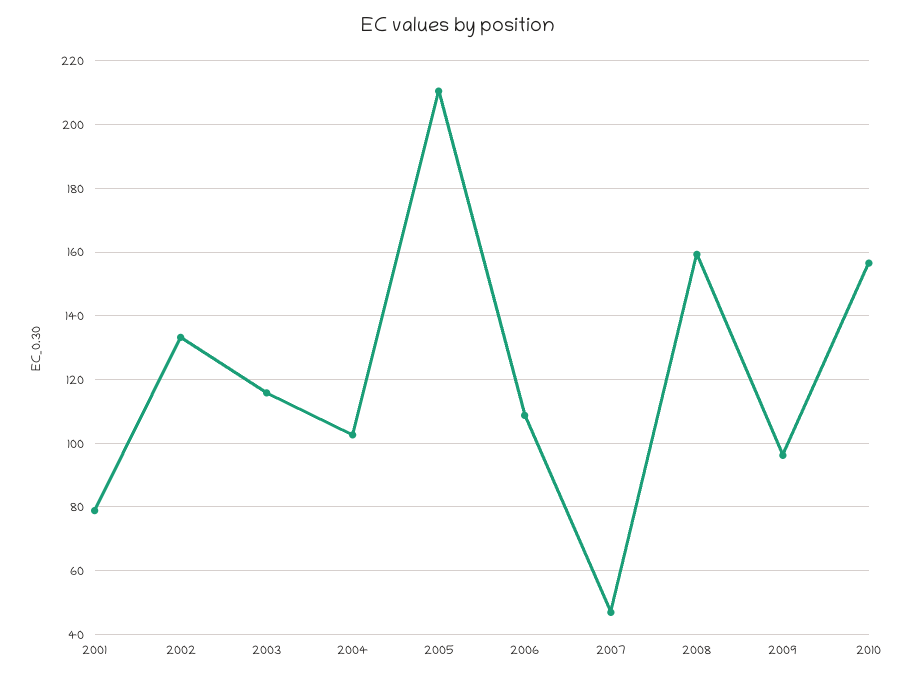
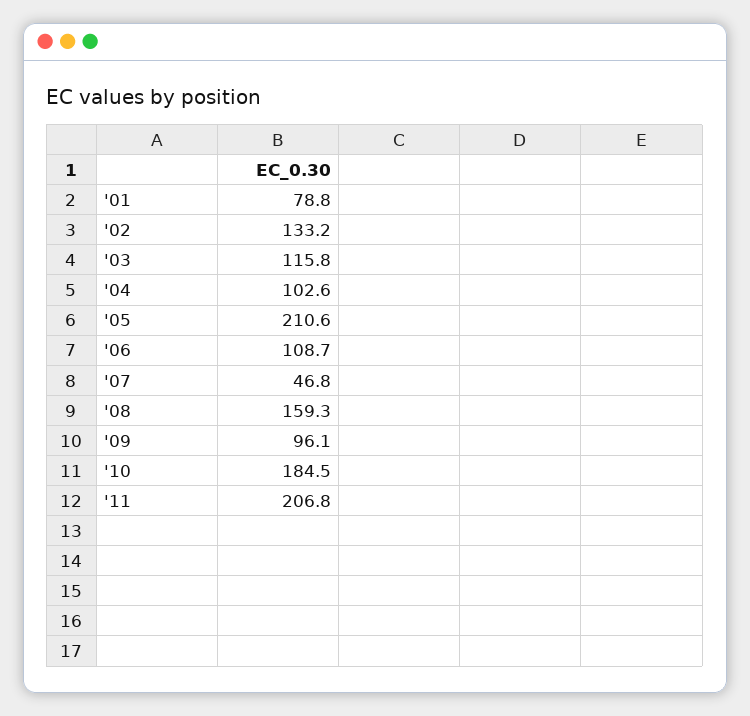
2010: 156 -> 184.5
'11: none -> 206.8

